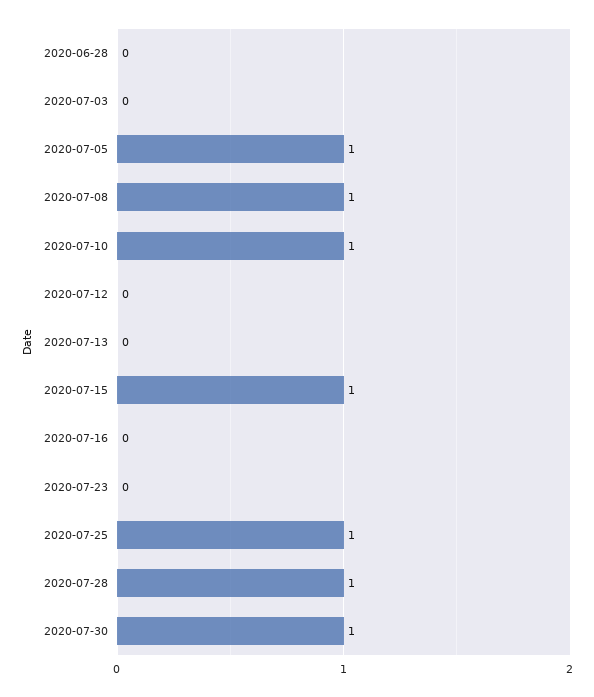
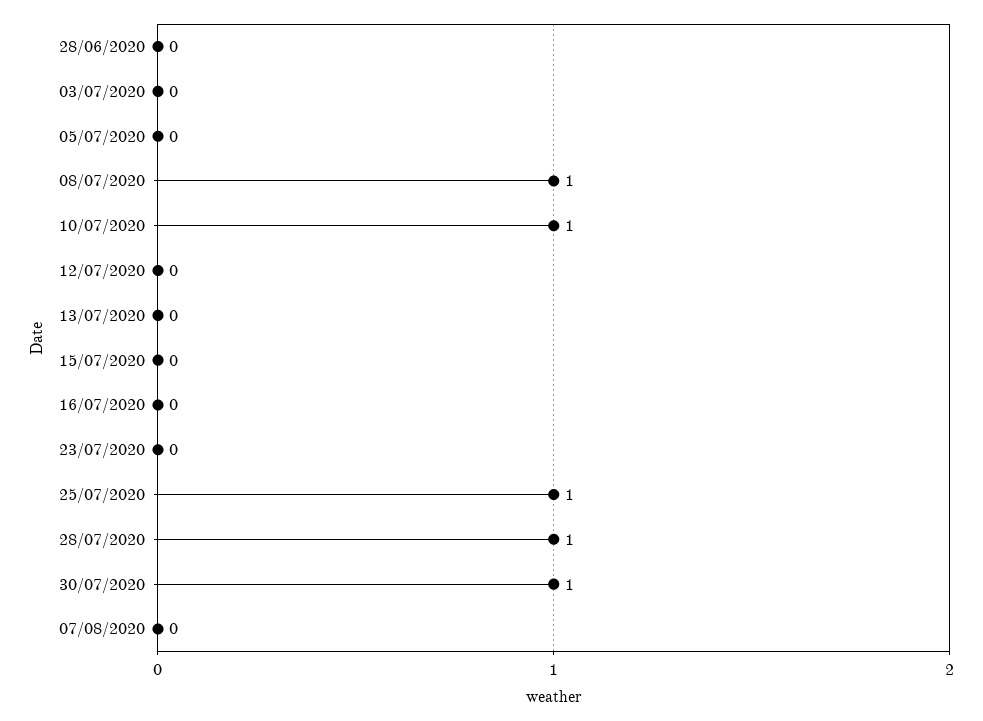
2020-07-05: 1 -> 0
2020-07-15: 1 -> 0
07/08/2020: none -> 0

